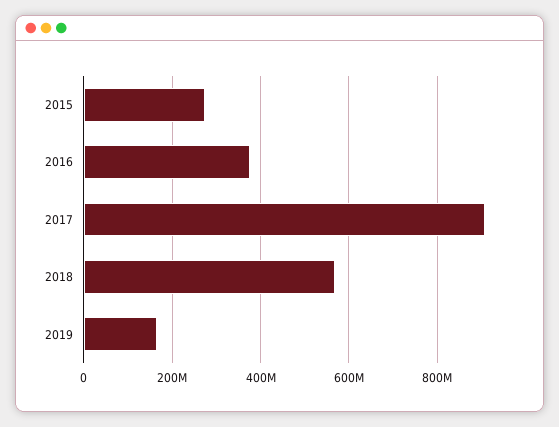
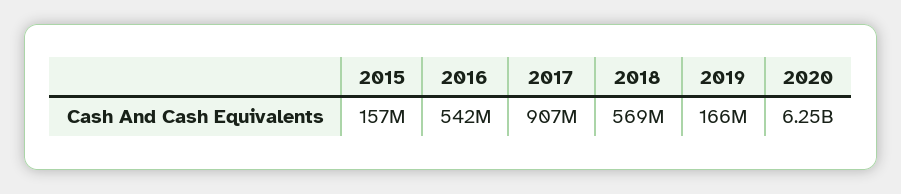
2015: 280000000 -> 157000000
2016: 380000000 -> 542000000
2020: none -> 6250000000

